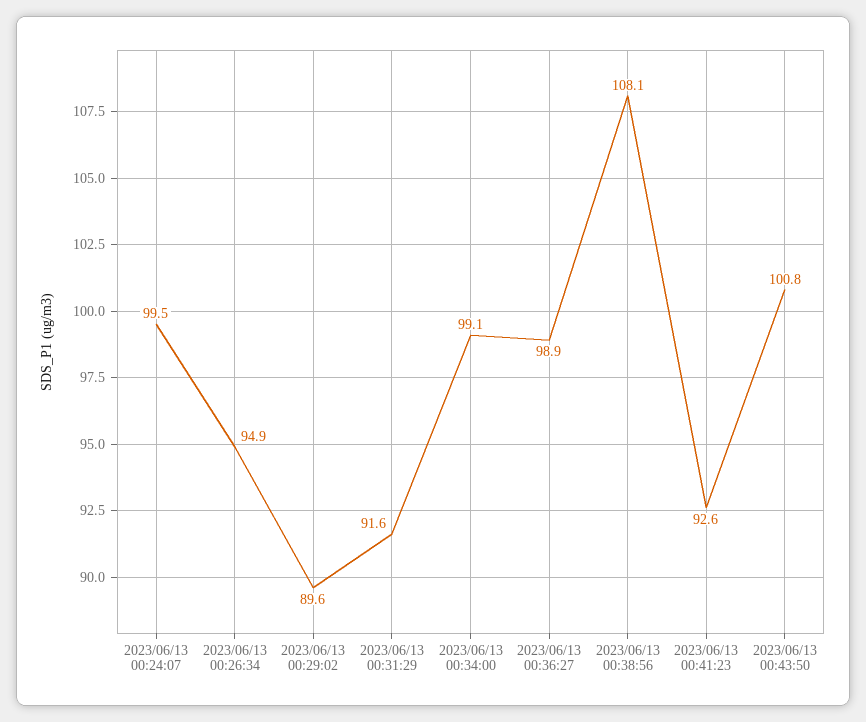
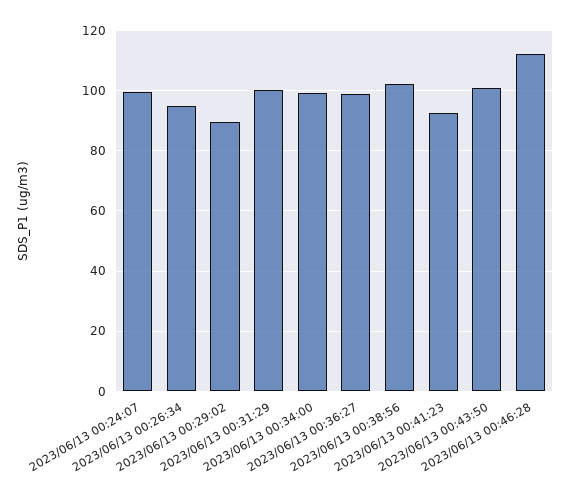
2023/06/13 00:31:29: 91.6 -> 100
2023/06/13 00:38:56: 108.1 -> 102
2023/06/13 00:46:28: none -> 112

